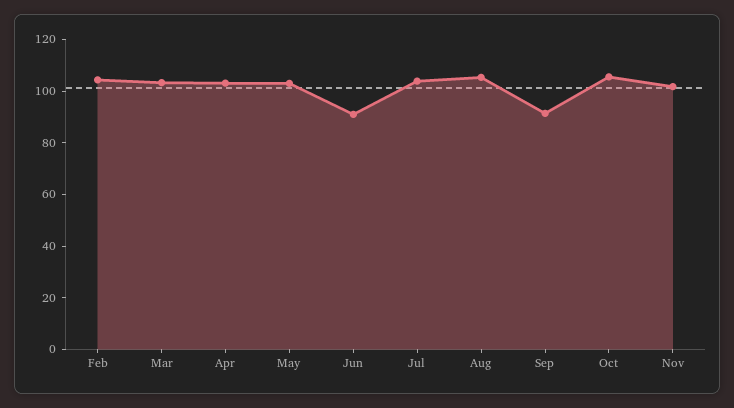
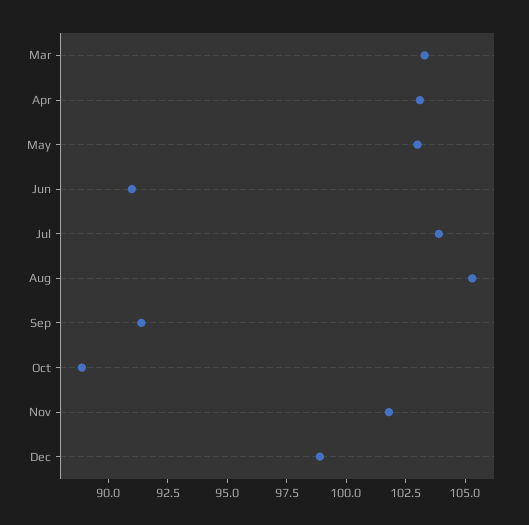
Feb: 105 -> none
Oct: 105 -> 89
Dec: none -> 99

